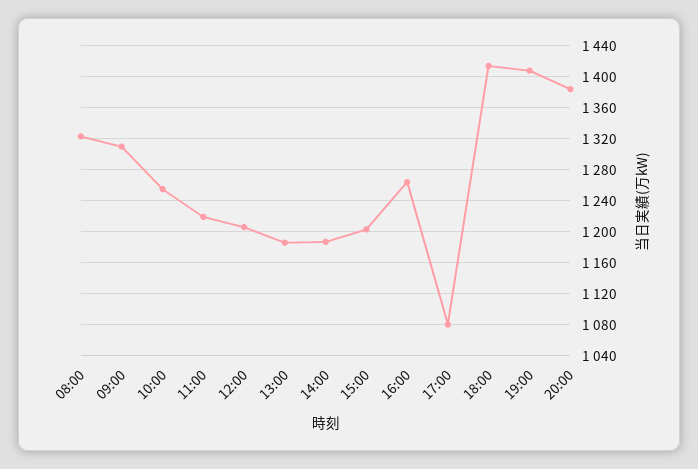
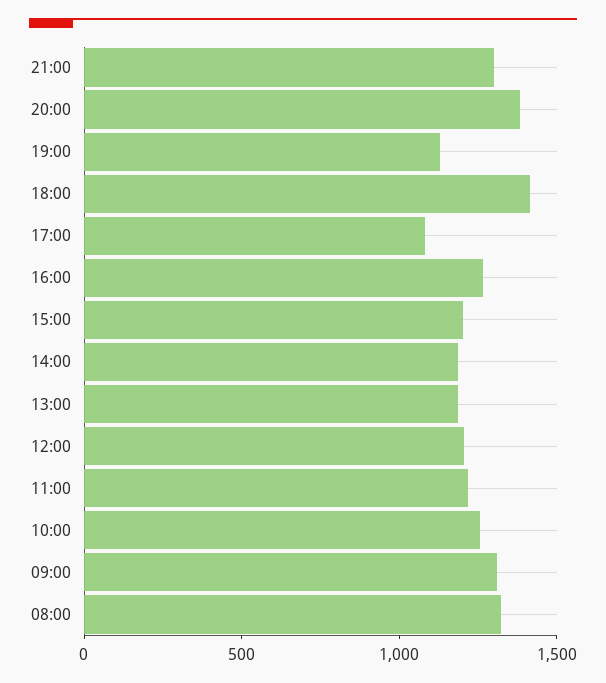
19:00: 1410 -> 1100
21:00: none -> 1300

